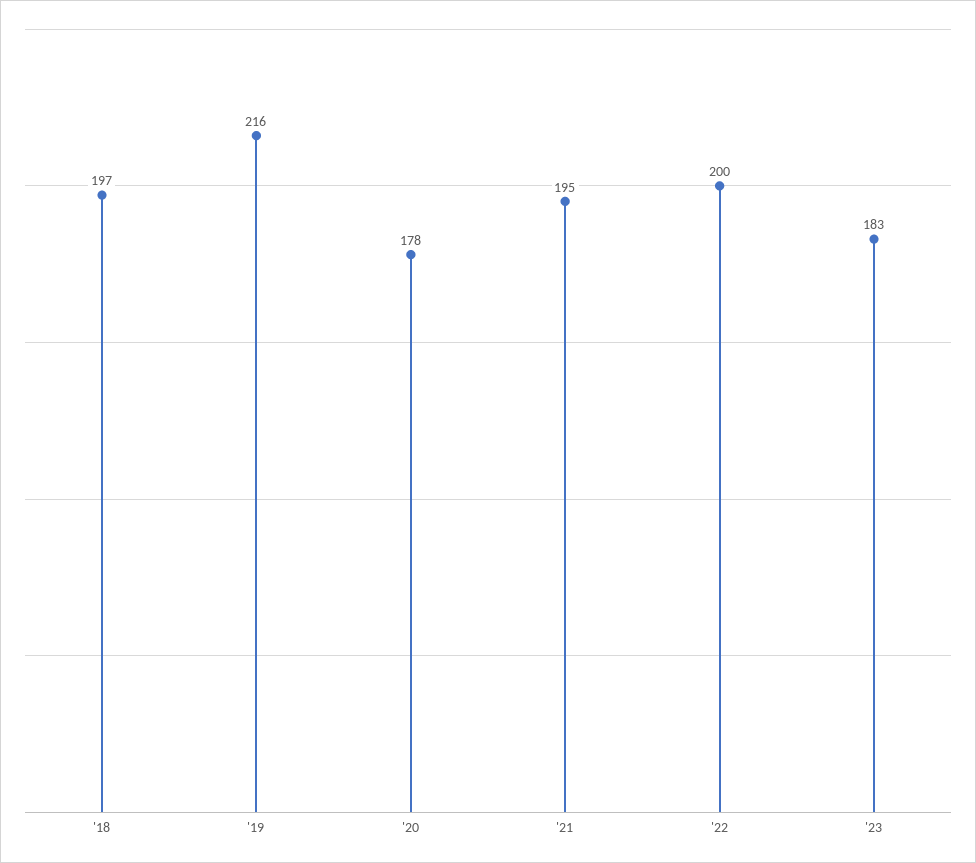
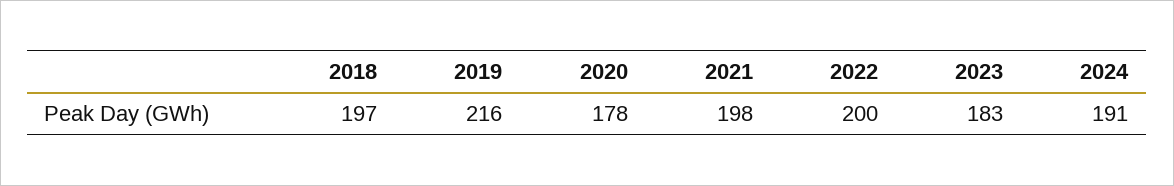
'21: 195 -> 198
2024: none -> 191

